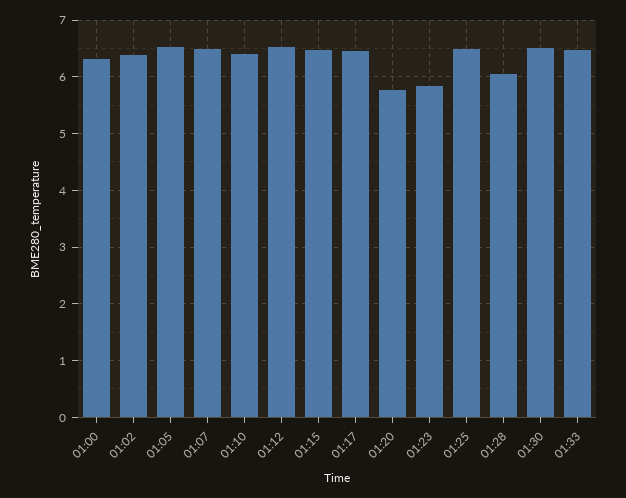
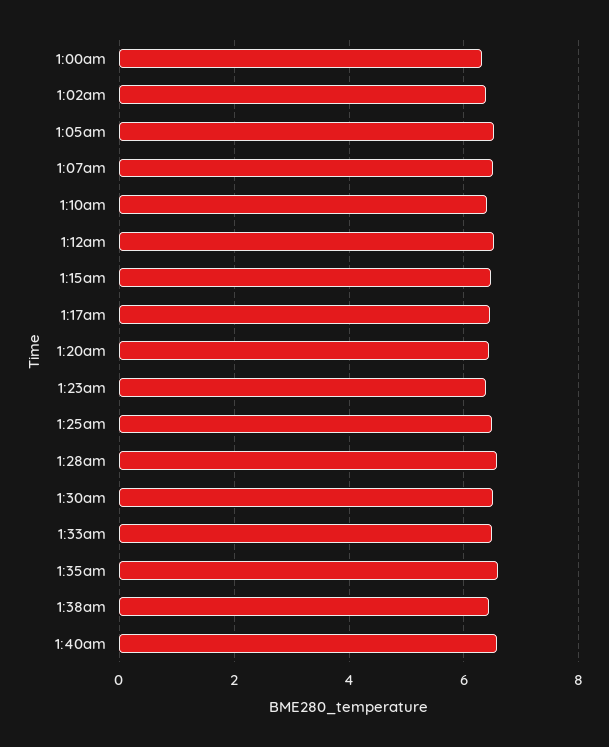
01:20: 5.8 -> 6.4
01:23: 5.8 -> 6.4
01:28: 6 -> 6.6
1:35am: none -> 6.6
1:38am: none -> 6.4
1:40am: none -> 6.6

